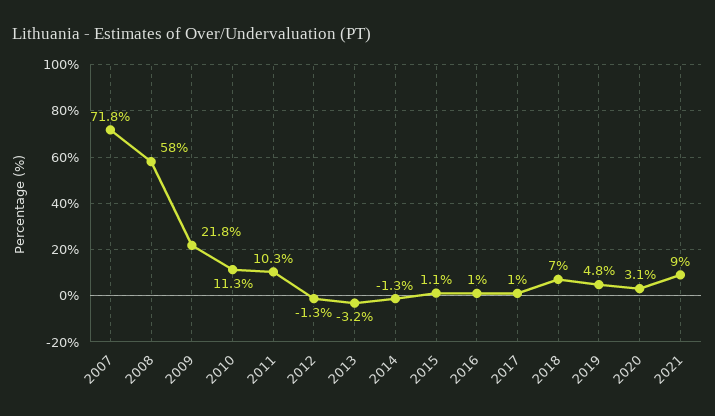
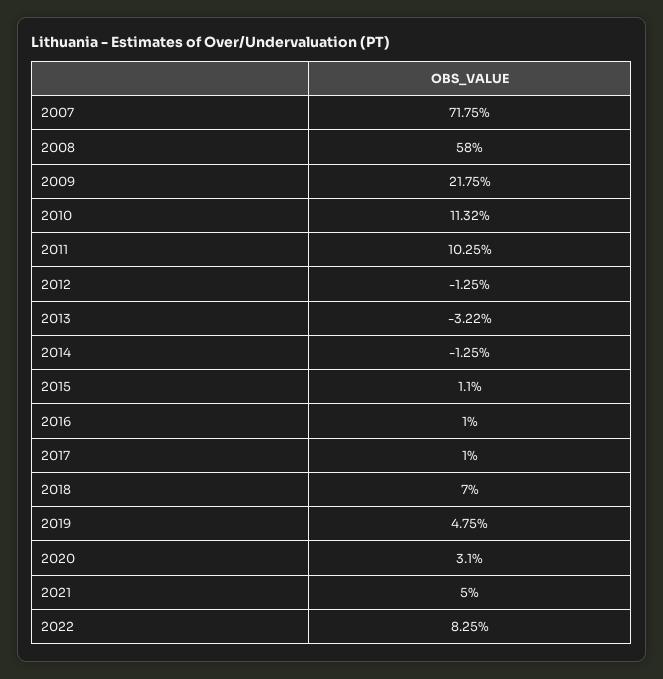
2021: 9 -> 5
2022: none -> 8.25

